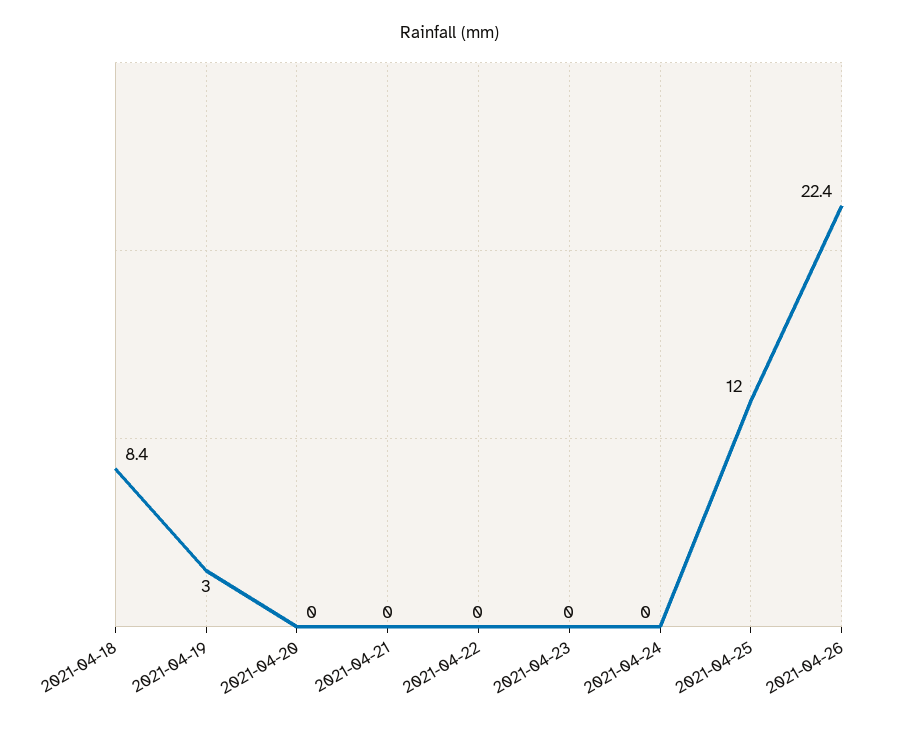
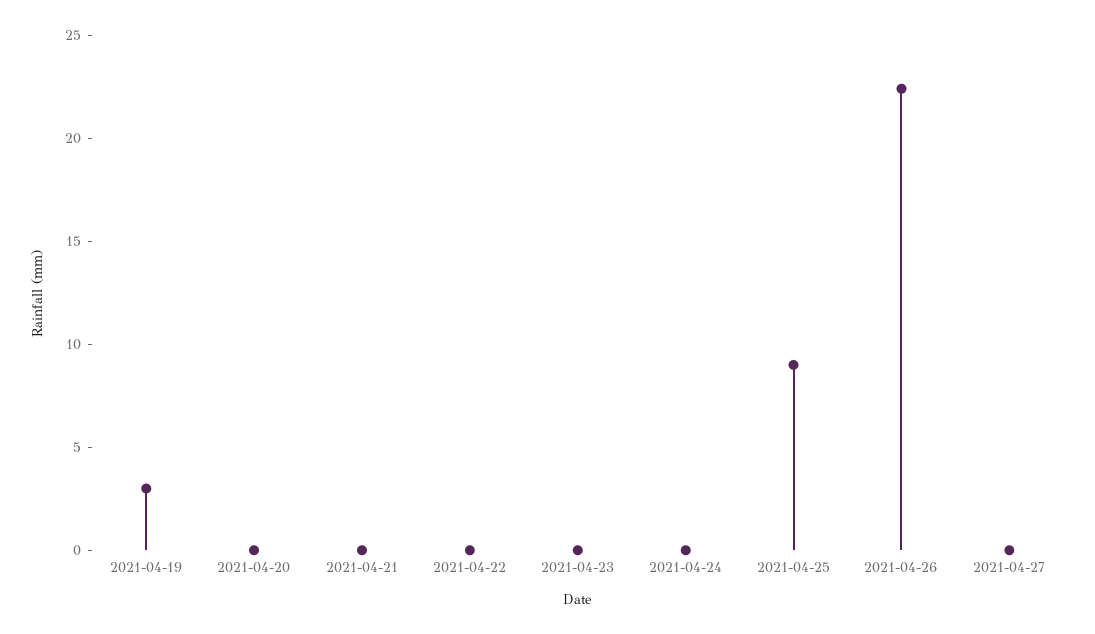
2021-04-18: 8.4 -> none
2021-04-25: 12 -> 9
2021-04-27: none -> 0

